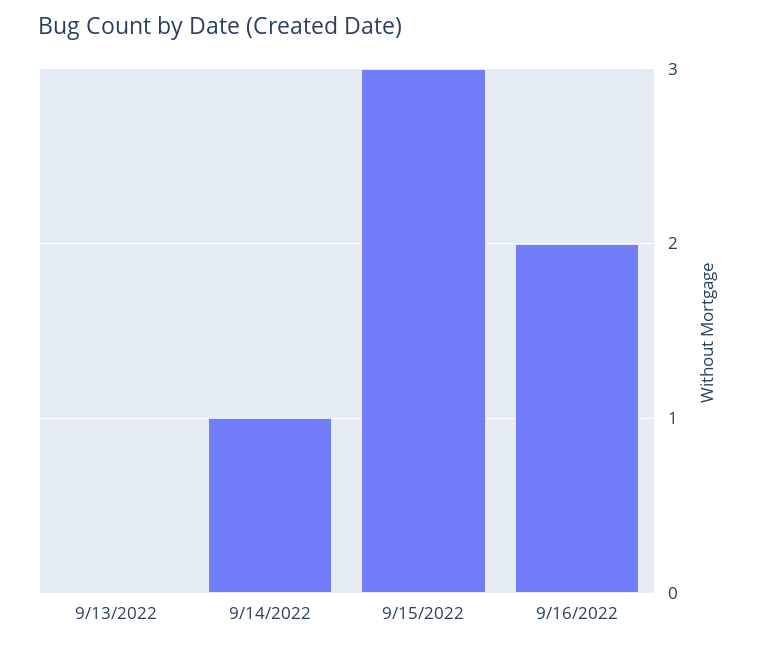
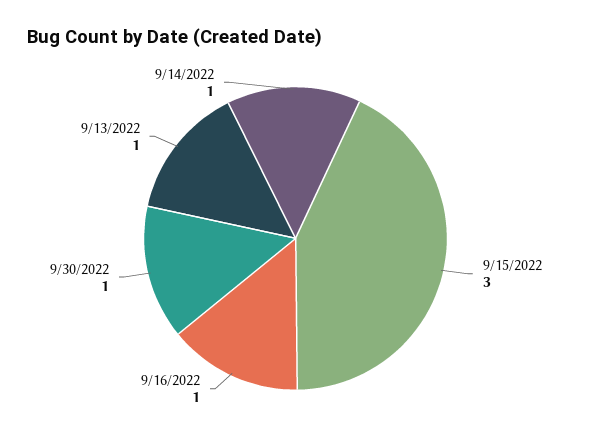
9/13/2022: 0 -> 1
9/16/2022: 2 -> 1
9/30/2022: none -> 1

